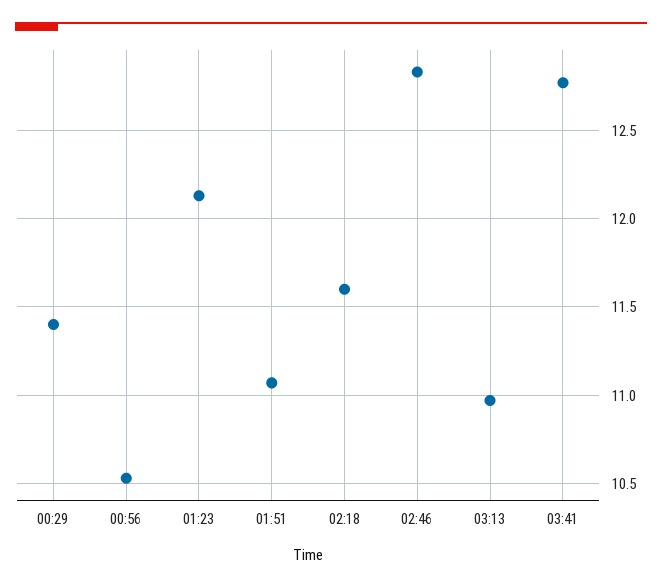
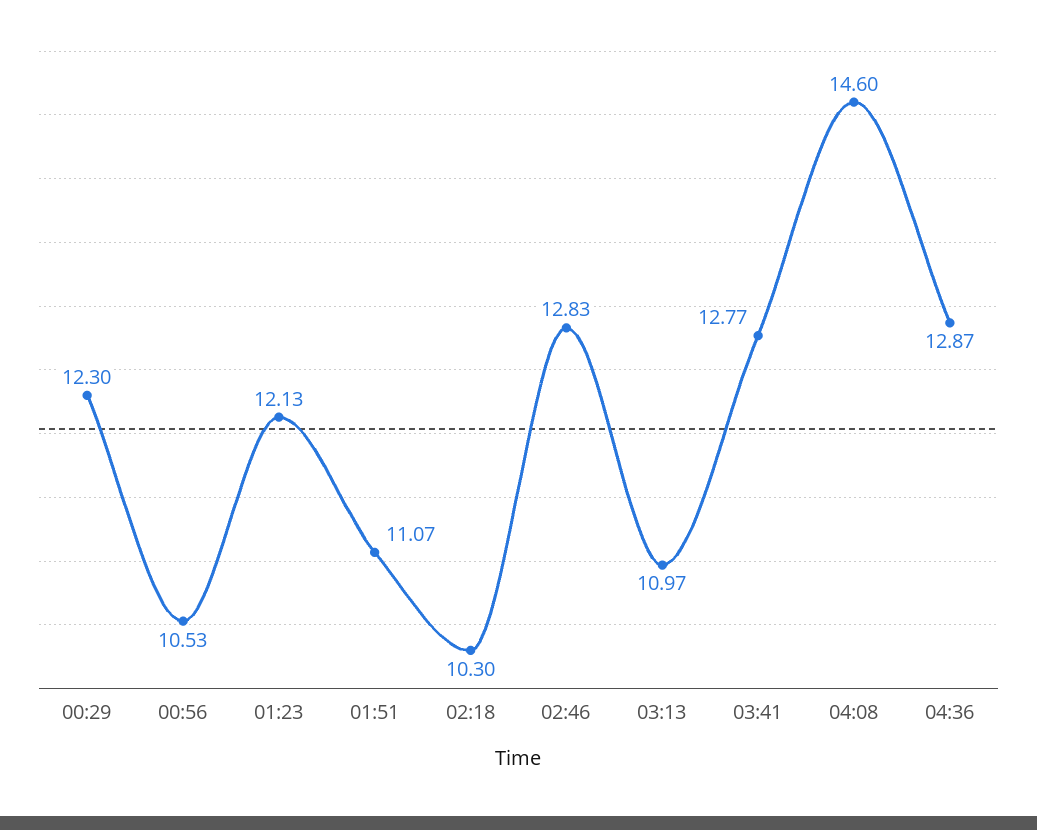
00:29: 11.4 -> 12.3
02:18: 11.6 -> 10.3
04:08: none -> 14.6
04:36: none -> 12.87

